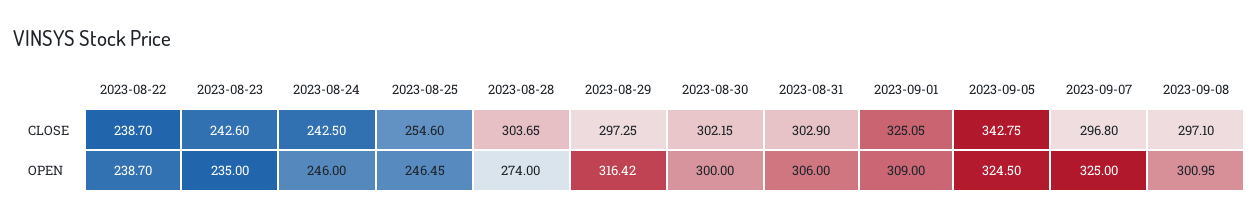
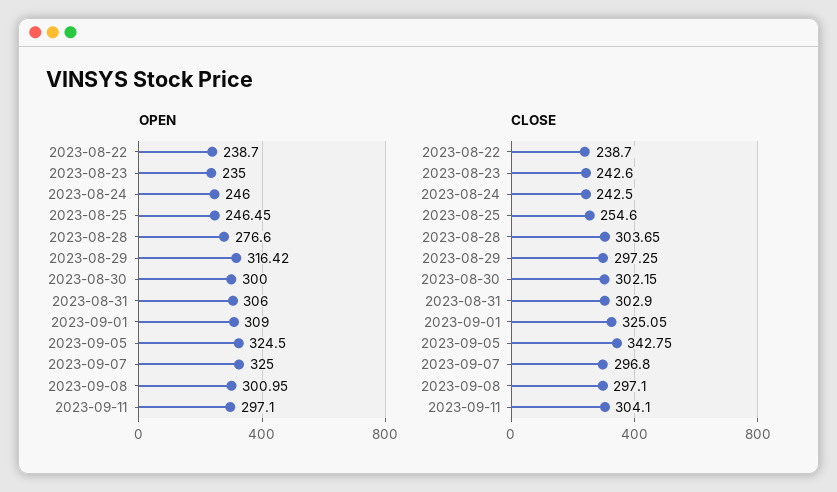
OPEN, 2023-08-28: 274 -> 276.6
OPEN, 2023-09-11: none -> 297.1
CLOSE, 2023-09-11: none -> 304.1

